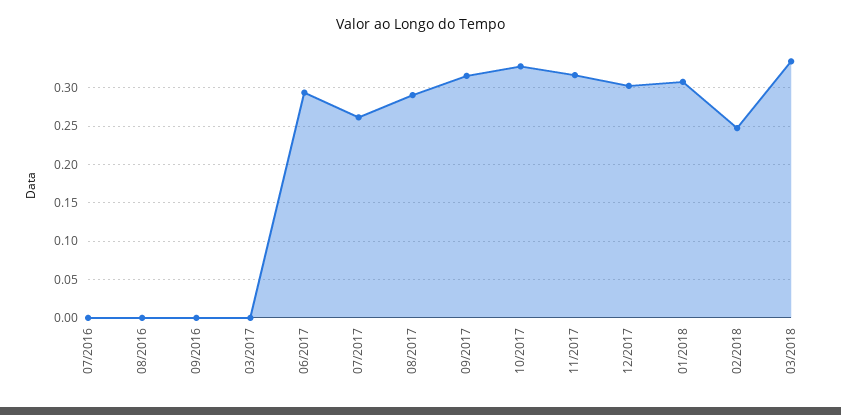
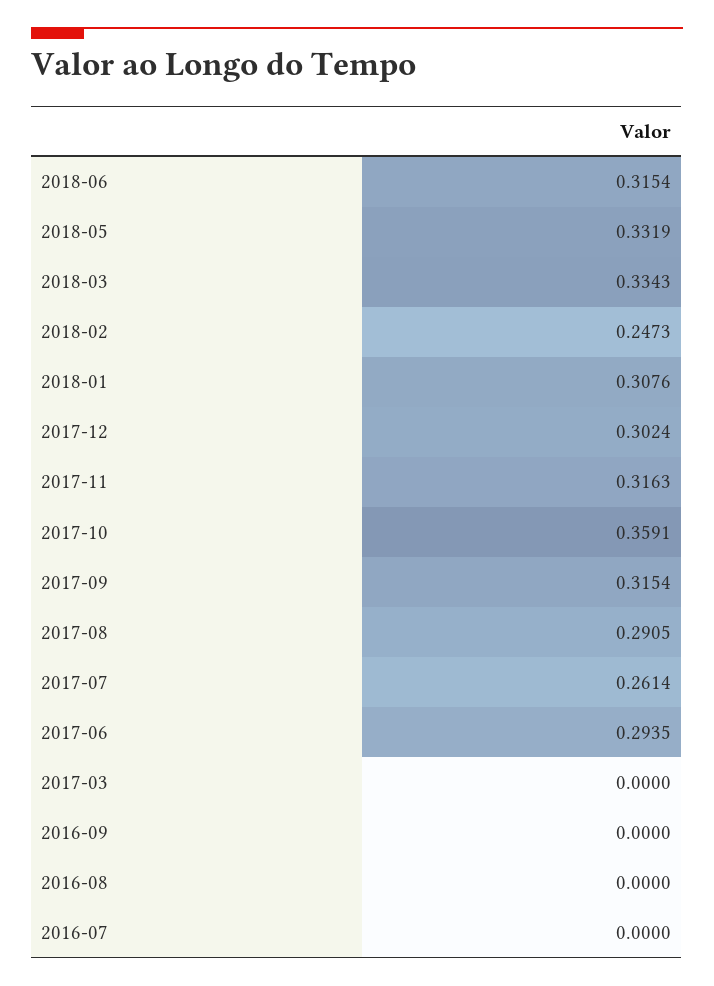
10/2017: 0.33 -> 0.3591
2018-06: none -> 0.3154
2018-05: none -> 0.3319

